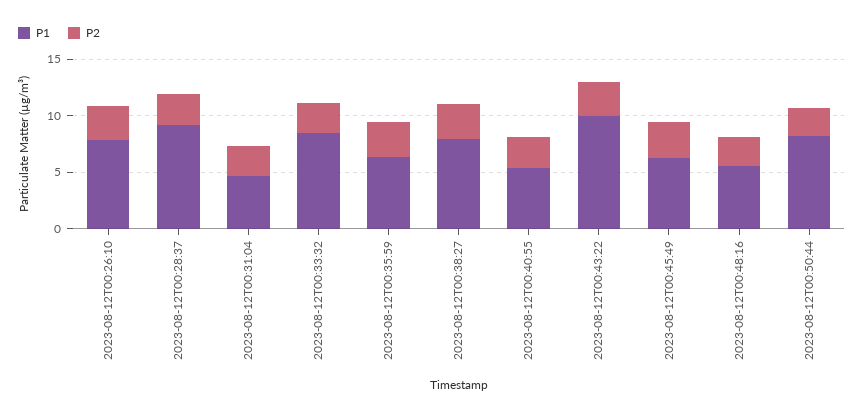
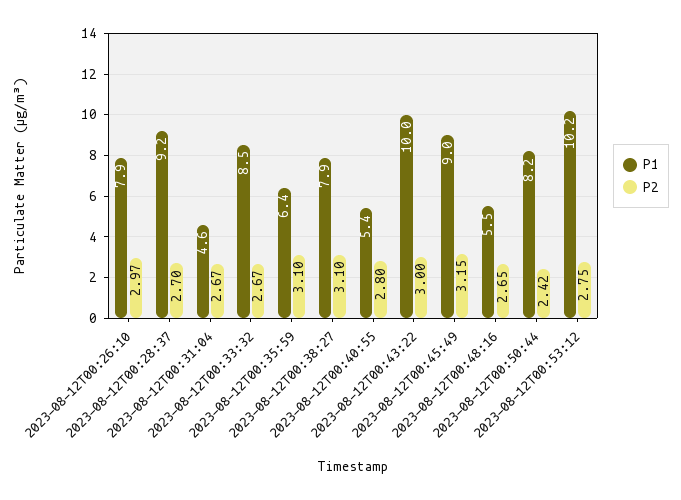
P1, 2023-08-12T00:45:49: 6 -> 9
P1, 2023-08-12T00:53:12: none -> 10.2
P2, 2023-08-12T00:53:12: none -> 2.75

